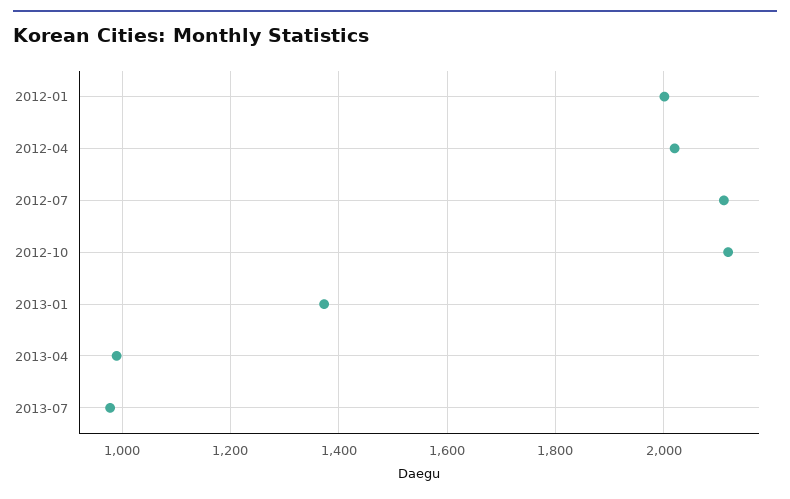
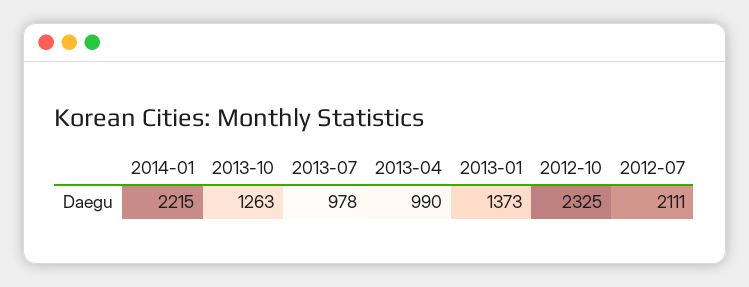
2012-01: 2000 -> none
2012-04: 2020 -> none
2012-10: 2120 -> 2325
2014-01: none -> 2215
2013-10: none -> 1263

